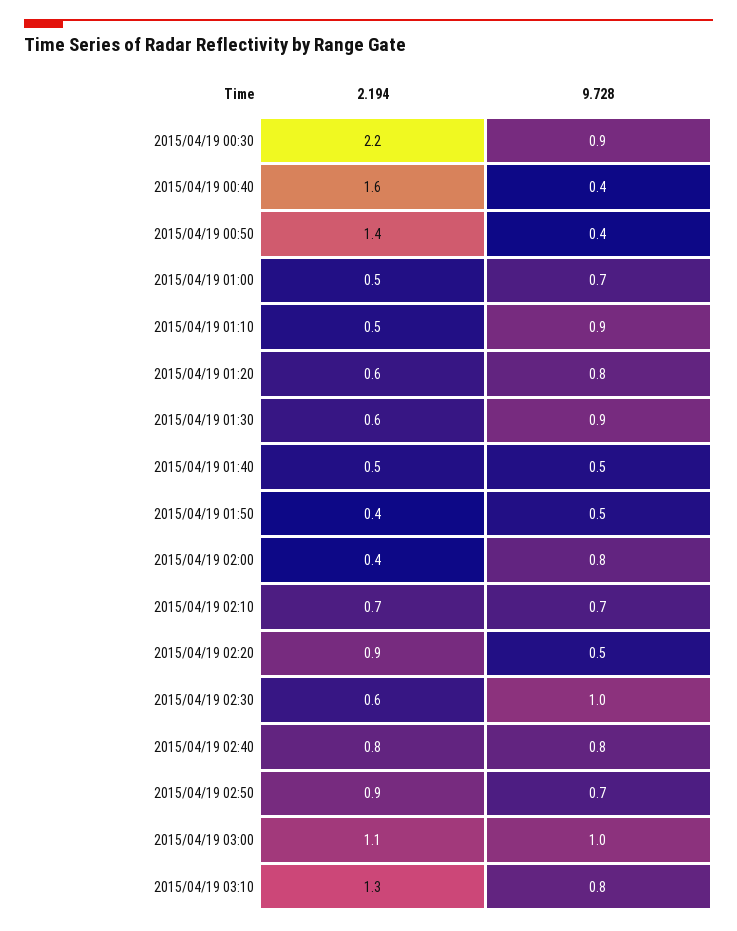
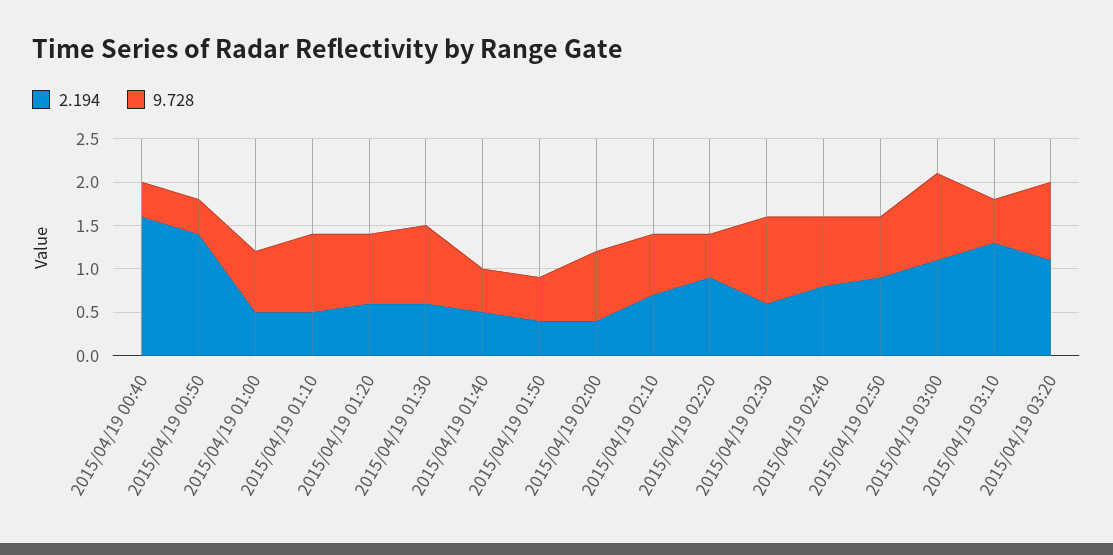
2.194, 2015/04/19 00:30: 2.2 -> none
9.728, 2015/04/19 00:30: 0.9 -> none
9.728, 2015/04/19 03:10: 0.8 -> 0.5
2.194, 2015/04/19 03:20: none -> 1.1
9.728, 2015/04/19 03:20: none -> 0.9

